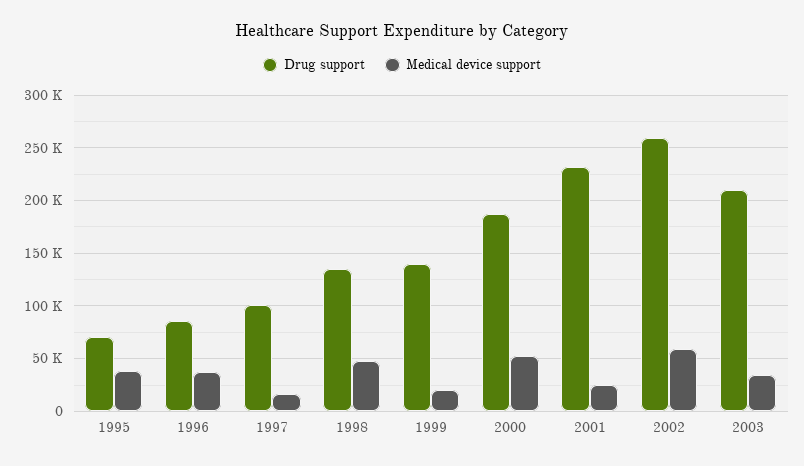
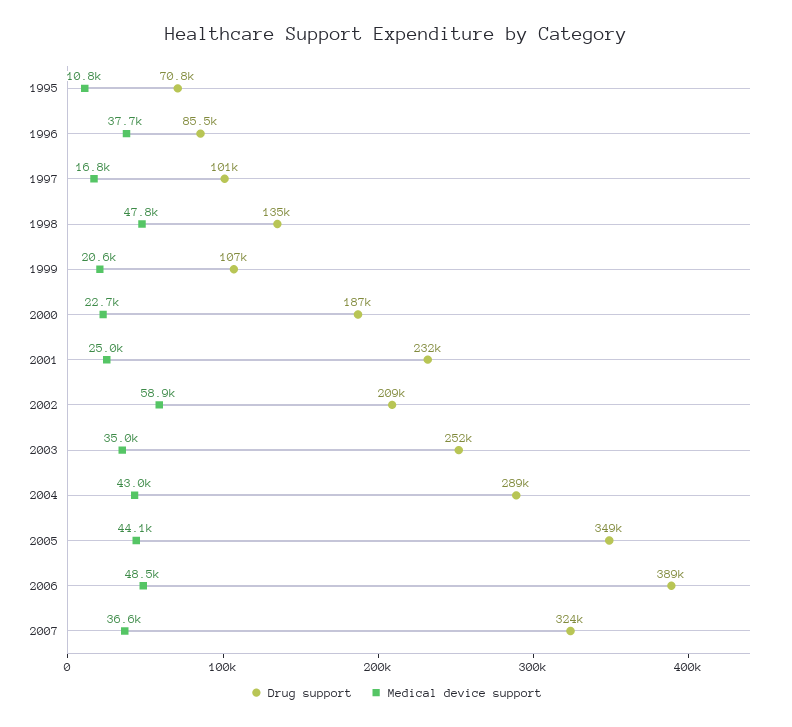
Medical device support, 1995: 40000 -> 10800
Drug support, 1999: 140000 -> 107000
Medical device support, 2000: 50000 -> 22700
Drug support, 2002: 260000 -> 209000
Drug support, 2003: 210000 -> 252000
Drug support, 2004: none -> 289000
Medical device support, 2004: none -> 43000
Drug support, 2005: none -> 349000
Medical device support, 2005: none -> 44100
Drug support, 2006: none -> 389000
Medical device support, 2006: none -> 48500
Drug support, 2007: none -> 324000
Medical device support, 2007: none -> 36600

